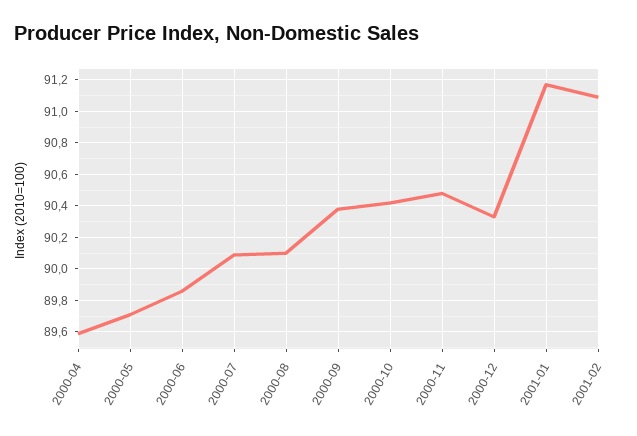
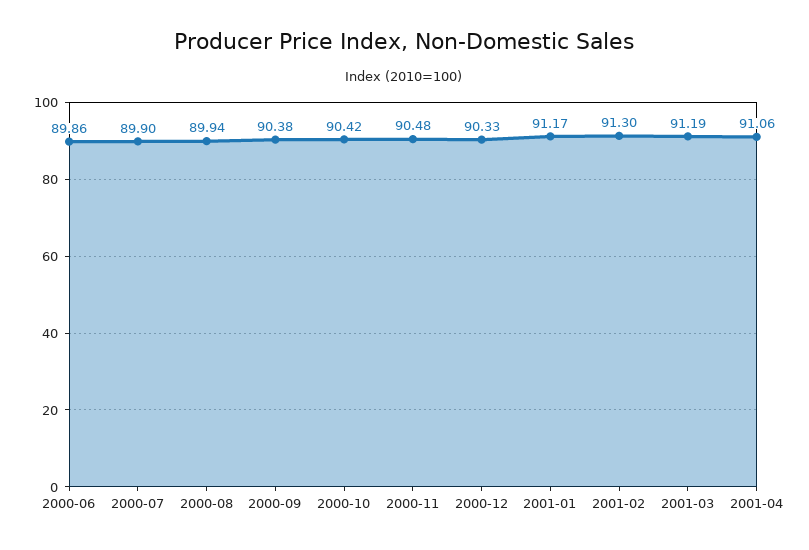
2000-04: 89.6 -> none
2000-05: 89.7 -> none
2000-07: 90.1 -> 89.9
2000-08: 90.1 -> 89.94
2001-02: 91.1 -> 91.3
2001-03: none -> 91.19
2001-04: none -> 91.06

